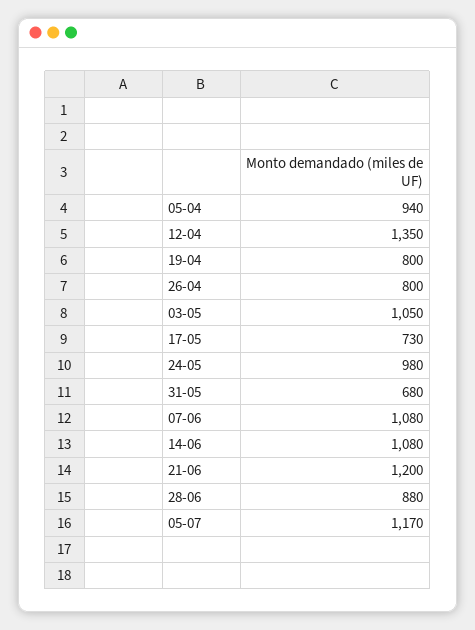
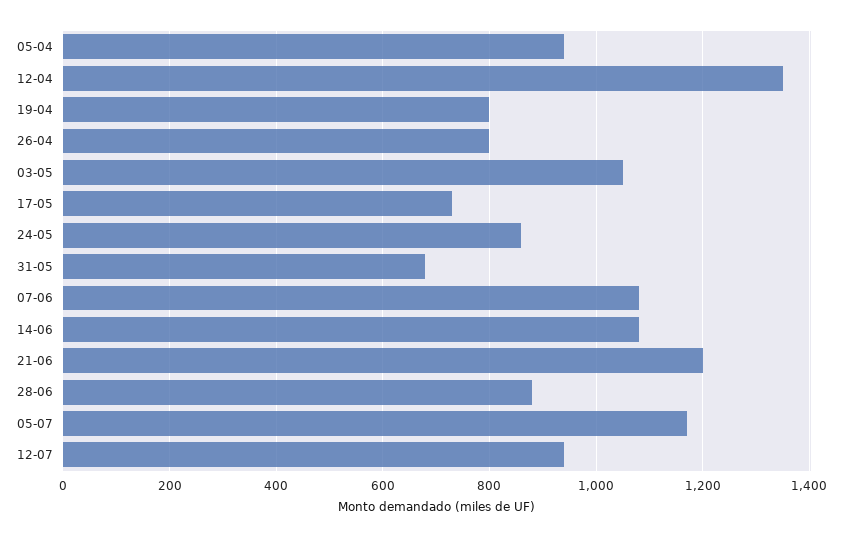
24-05: 980 -> 860
12-07: none -> 940

